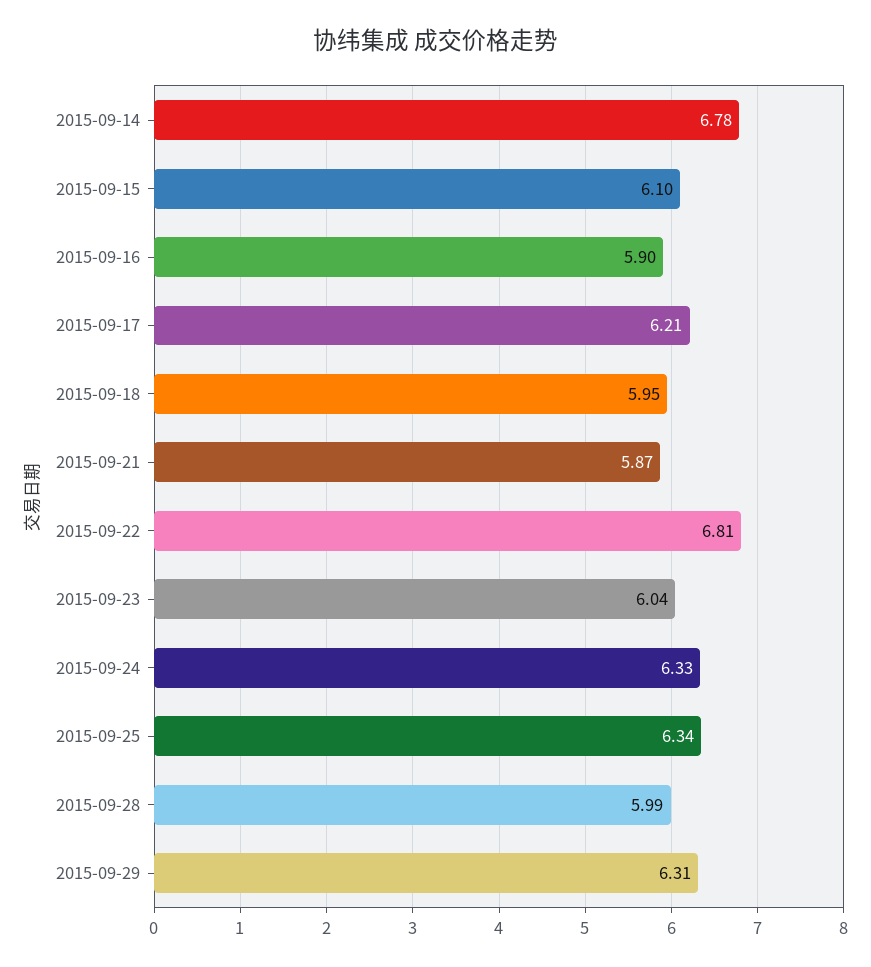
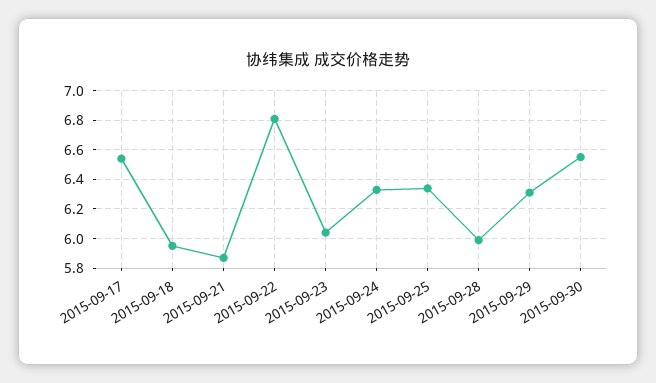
2015-09-14: 6.78 -> none
2015-09-15: 6.1 -> none
2015-09-16: 5.9 -> none
2015-09-17: 6.21 -> 6.55
2015-09-30: none -> 6.55

